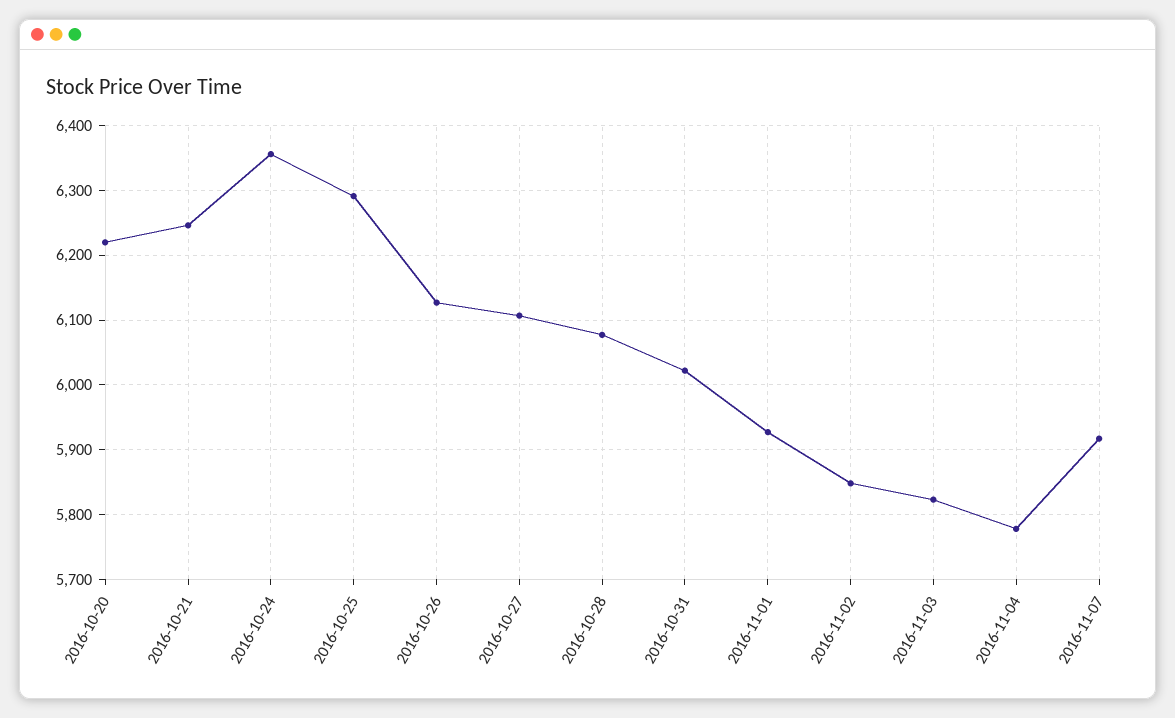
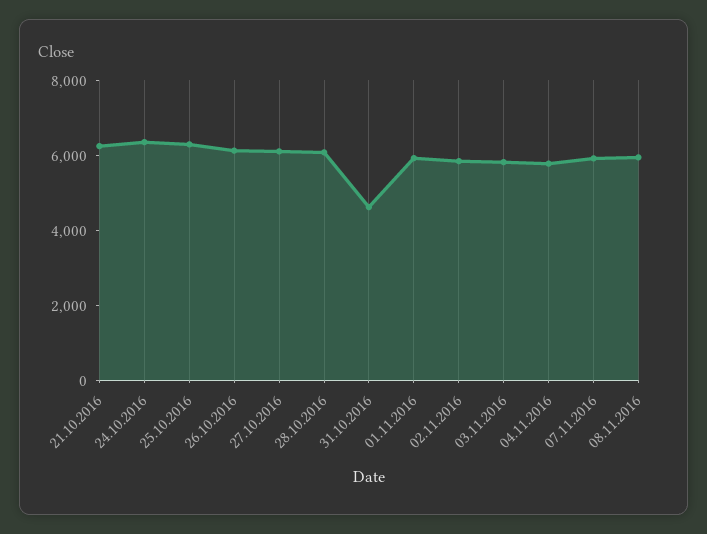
2016-10-20: 6220 -> none
2016-10-31: 6020 -> 4500
08.11.2016: none -> 6000

